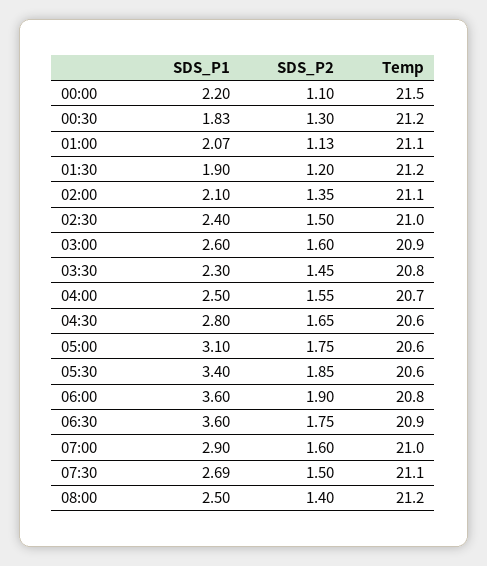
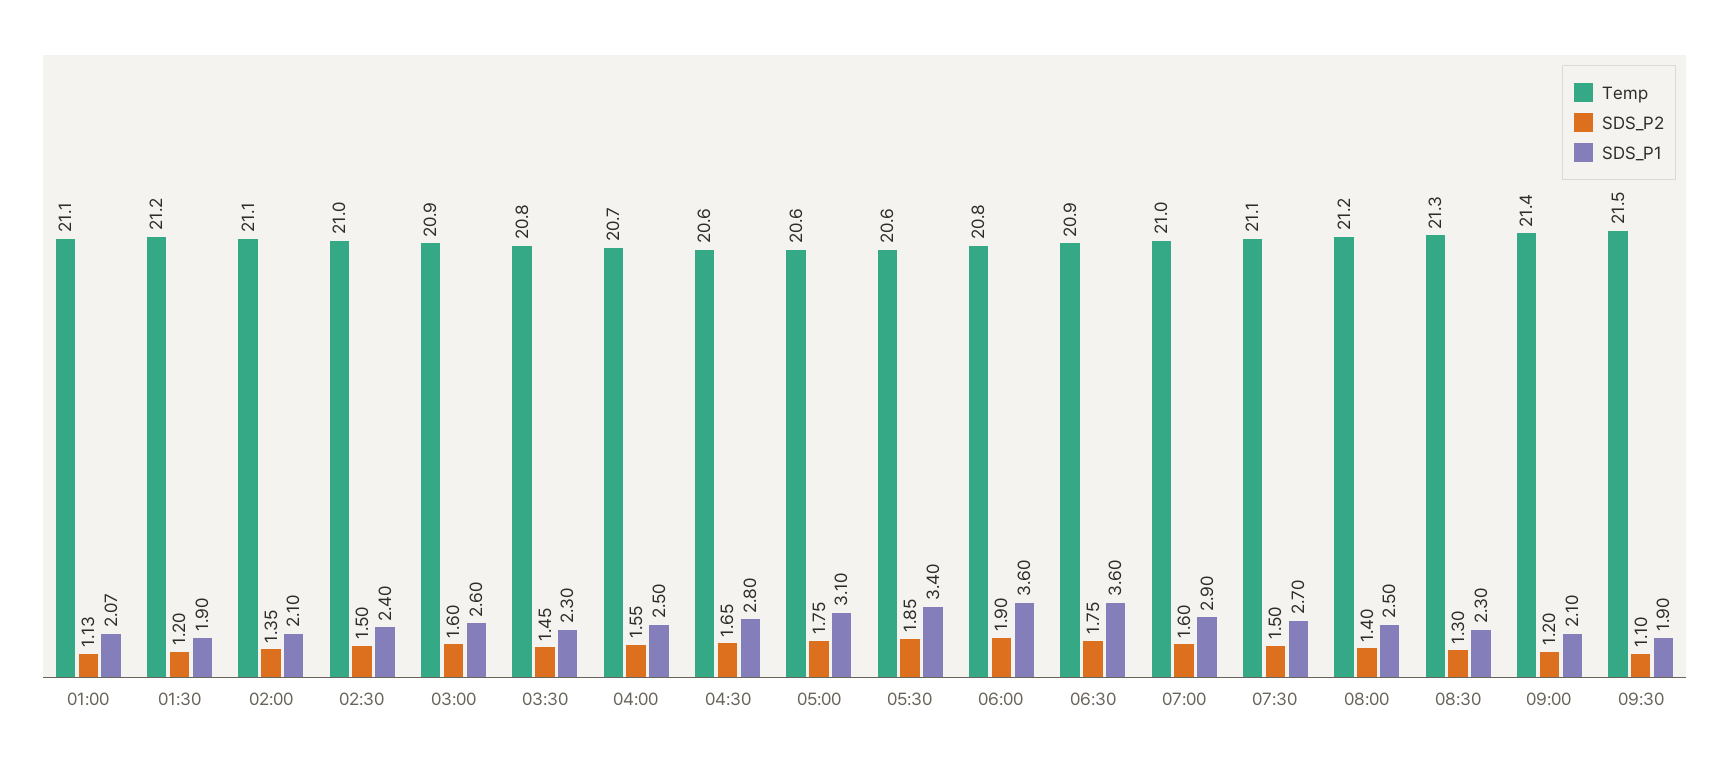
SDS_P1, 00:00: 2.2 -> none
SDS_P2, 00:00: 1.1 -> none
Temp, 00:00: 21.5 -> none
SDS_P1, 00:30: 1.83 -> none
SDS_P2, 00:30: 1.3 -> none
Temp, 00:30: 21.2 -> none
SDS_P1, 07:30: 2.69 -> 2.7
Temp, 08:30: none -> 21.3
SDS_P2, 08:30: none -> 1.3
SDS_P1, 08:30: none -> 2.3
Temp, 09:00: none -> 21.4
SDS_P2, 09:00: none -> 1.2
SDS_P1, 09:00: none -> 2.1
Temp, 09:30: none -> 21.5
SDS_P2, 09:30: none -> 1.1
SDS_P1, 09:30: none -> 1.9

